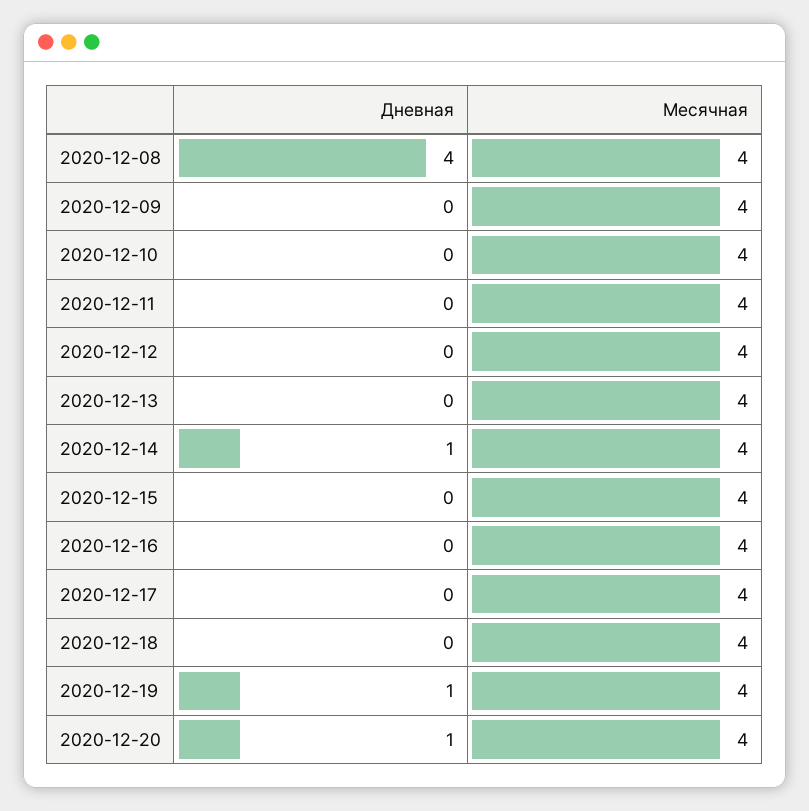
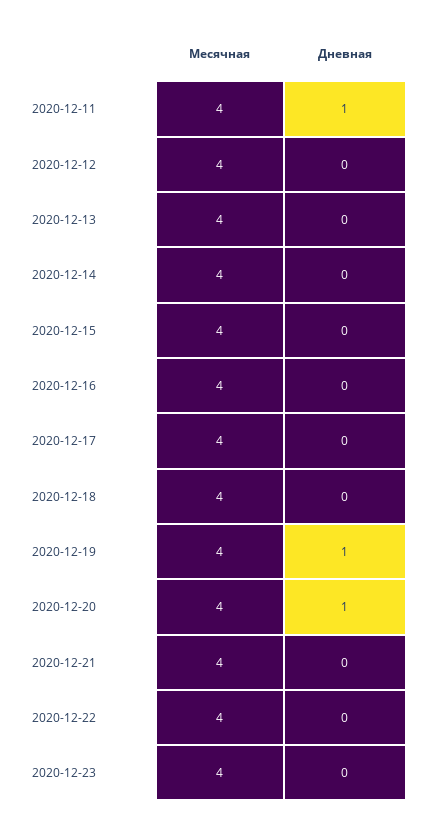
Дневная, 2020-12-08: 4 -> none
Месячная, 2020-12-08: 4 -> none
Дневная, 2020-12-09: 0 -> none
Месячная, 2020-12-09: 4 -> none
Дневная, 2020-12-10: 0 -> none
Месячная, 2020-12-10: 4 -> none
Дневная, 2020-12-11: 0 -> 1
Дневная, 2020-12-14: 1 -> 0
Месячная, 2020-12-21: none -> 4
Дневная, 2020-12-21: none -> 0
Месячная, 2020-12-22: none -> 4
Дневная, 2020-12-22: none -> 0
Месячная, 2020-12-23: none -> 4
Дневная, 2020-12-23: none -> 0

